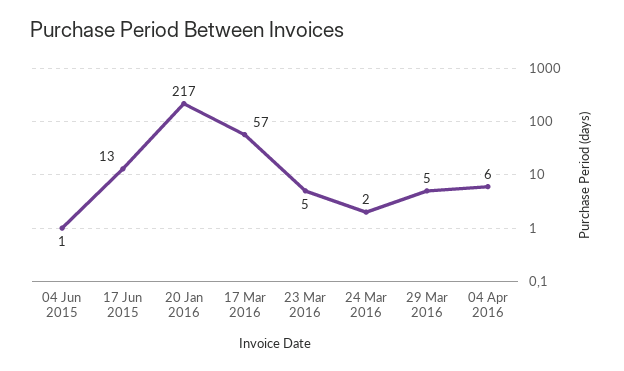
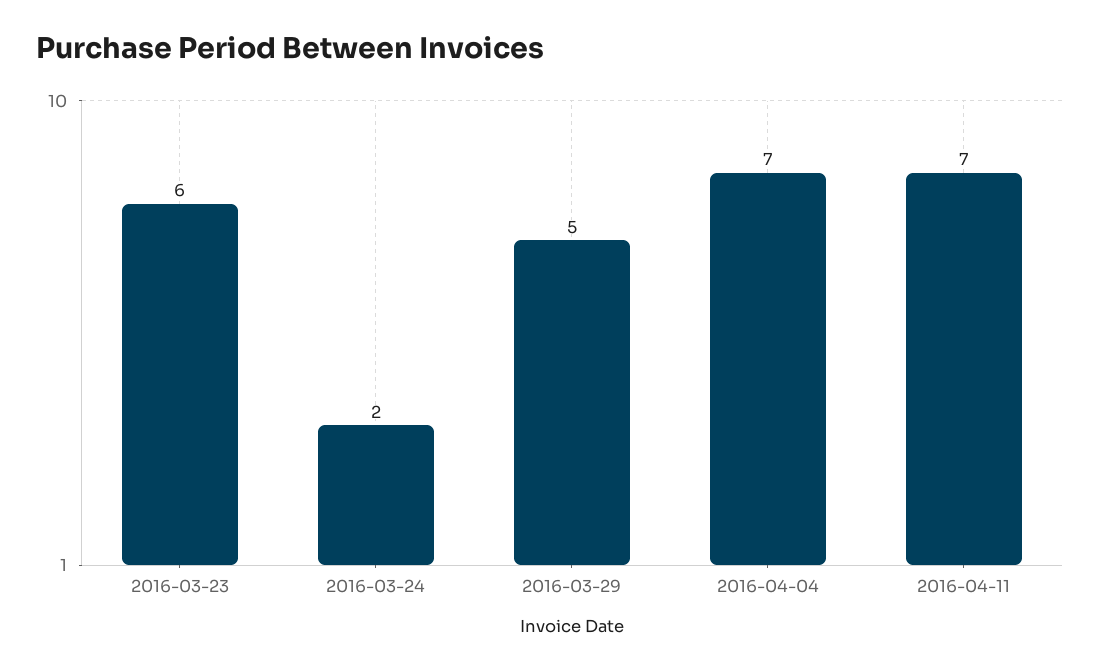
04 Jun 2015: 1 -> none
17 Jun 2015: 13 -> none
20 Jan 2016: 217 -> none
17 Mar 2016: 57 -> none
23 Mar 2016: 5 -> 6
04 Apr 2016: 6 -> 7
2016-04-11: none -> 7

